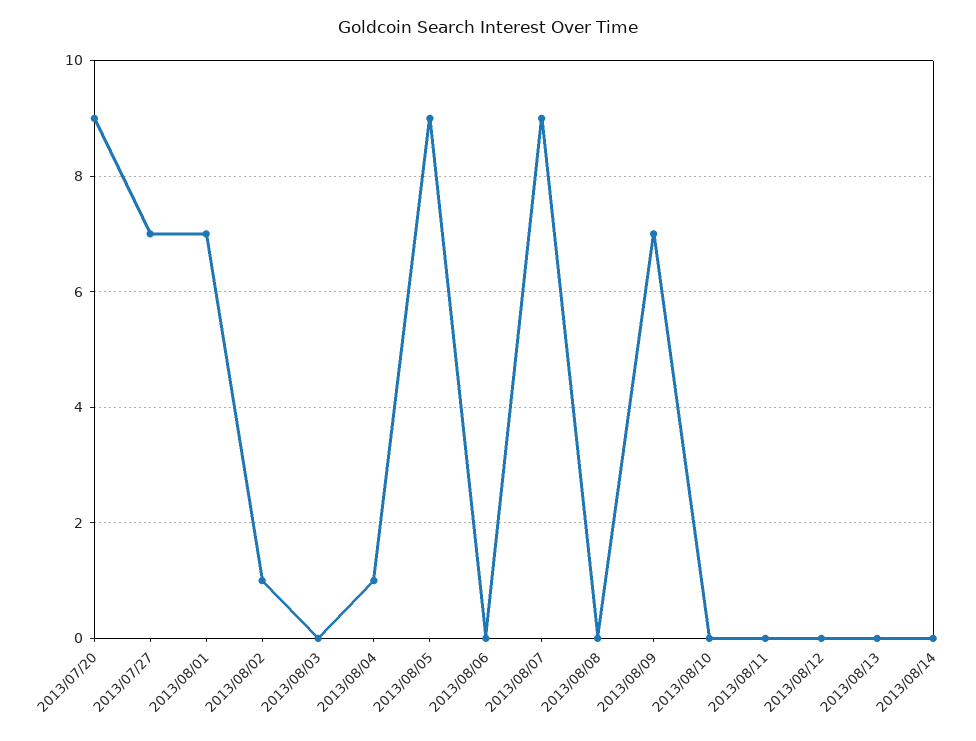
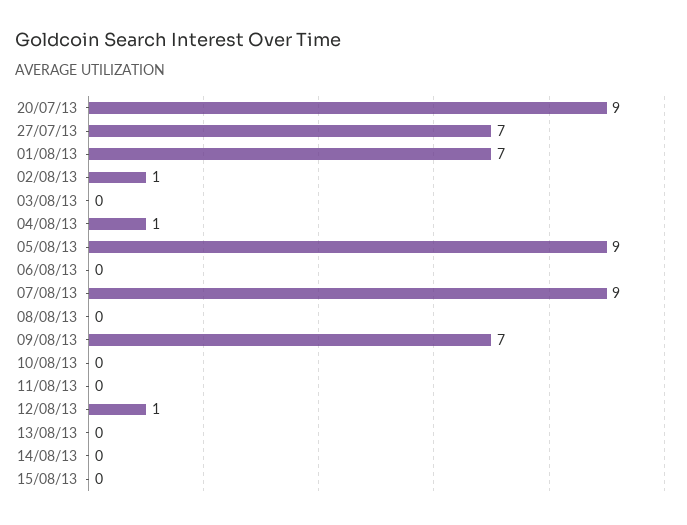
2013/08/12: 0 -> 1
15/08/13: none -> 0

